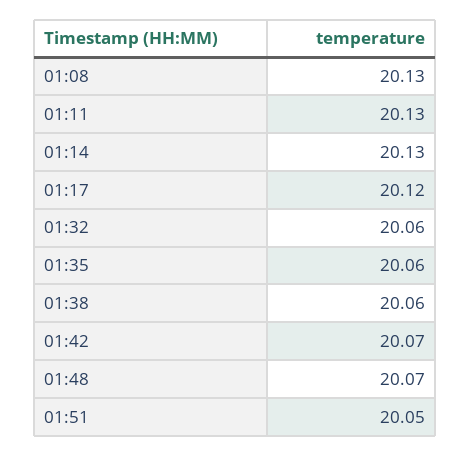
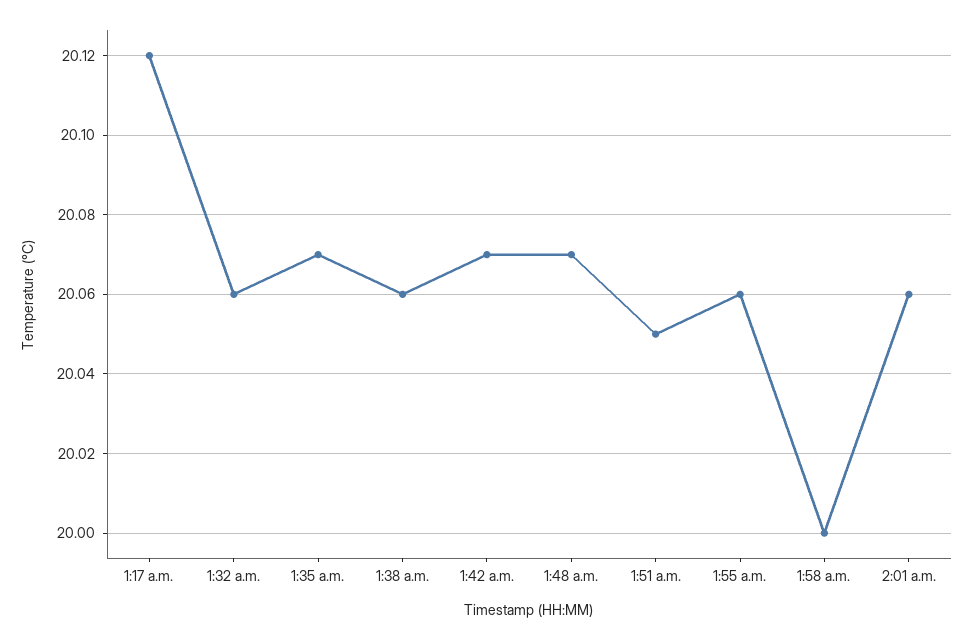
01:08: 20.13 -> none
01:11: 20.13 -> none
01:14: 20.13 -> none
01:35: 20.06 -> 20.07
1:55 a.m.: none -> 20.06
1:58 a.m.: none -> 20
2:01 a.m.: none -> 20.06

